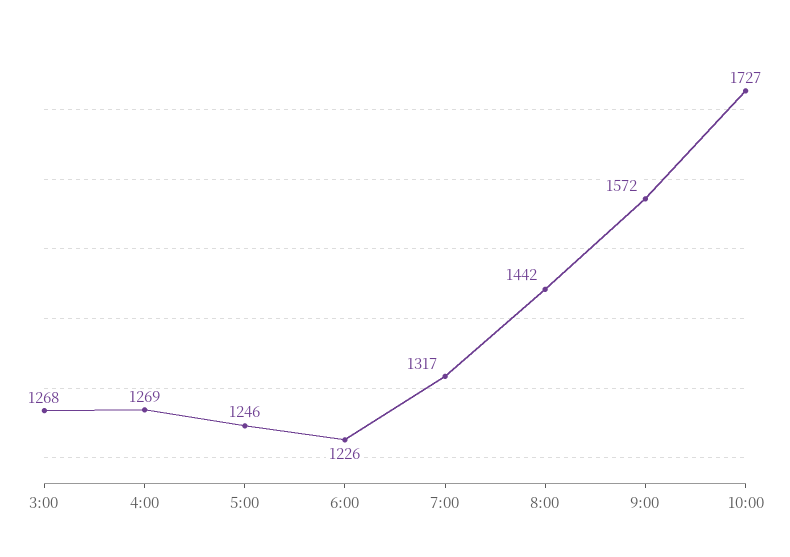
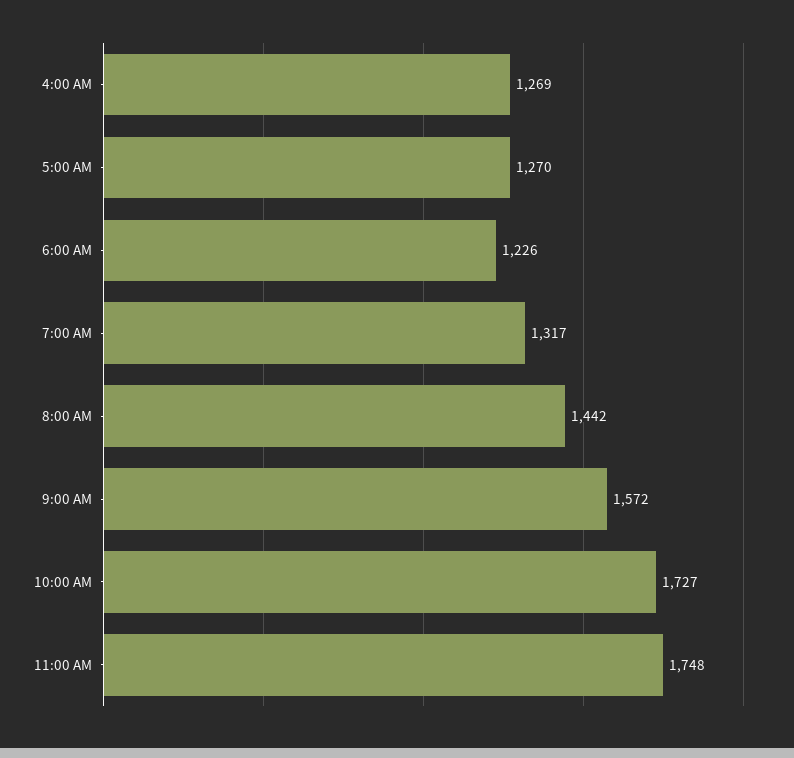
3:00: 1268 -> none
5:00: 1246 -> 1270
11:00 AM: none -> 1748

